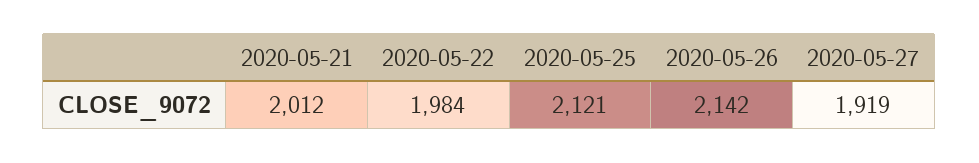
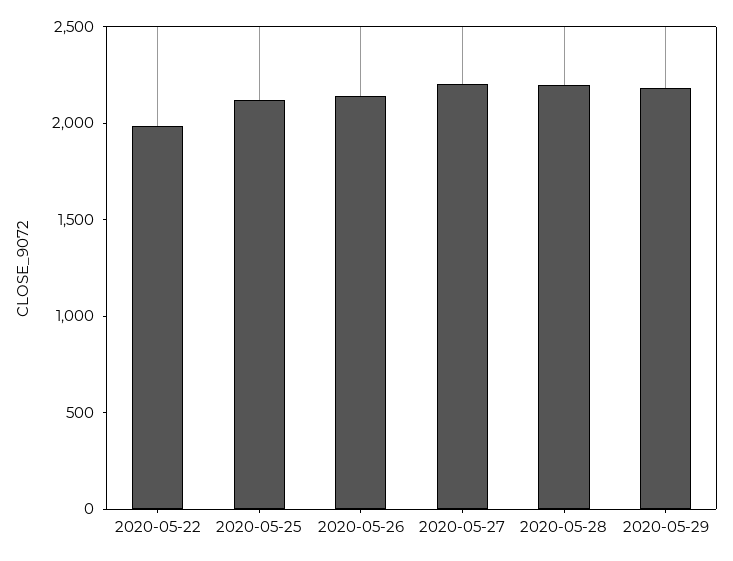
2020-05-21: 2012 -> none
2020-05-27: 1919 -> 2200
2020-05-28: none -> 2200
2020-05-29: none -> 2200

